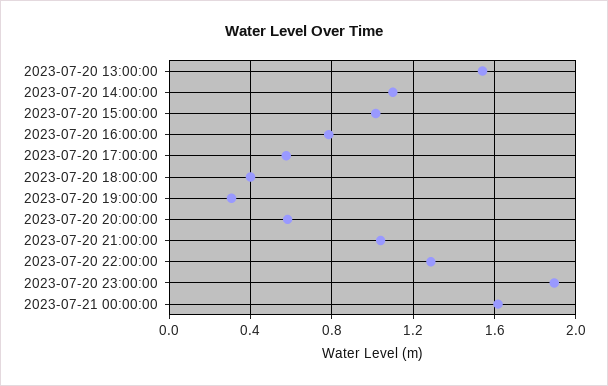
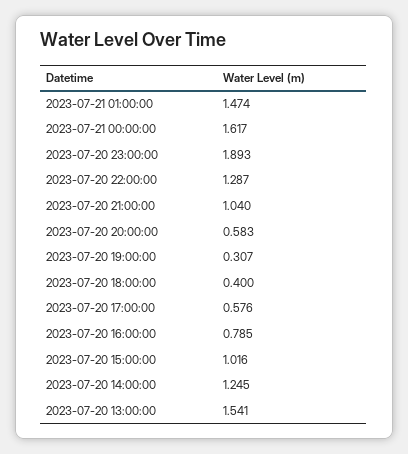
2023-07-20 14:00:00: 1.1 -> 1.245
2023-07-21 01:00:00: none -> 1.474

